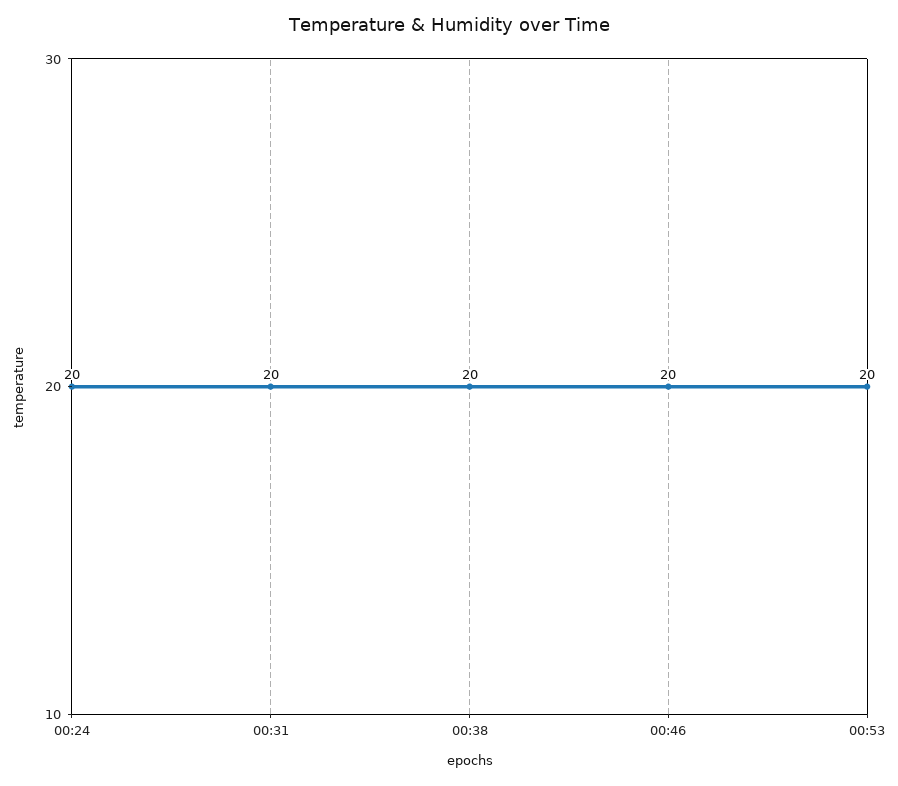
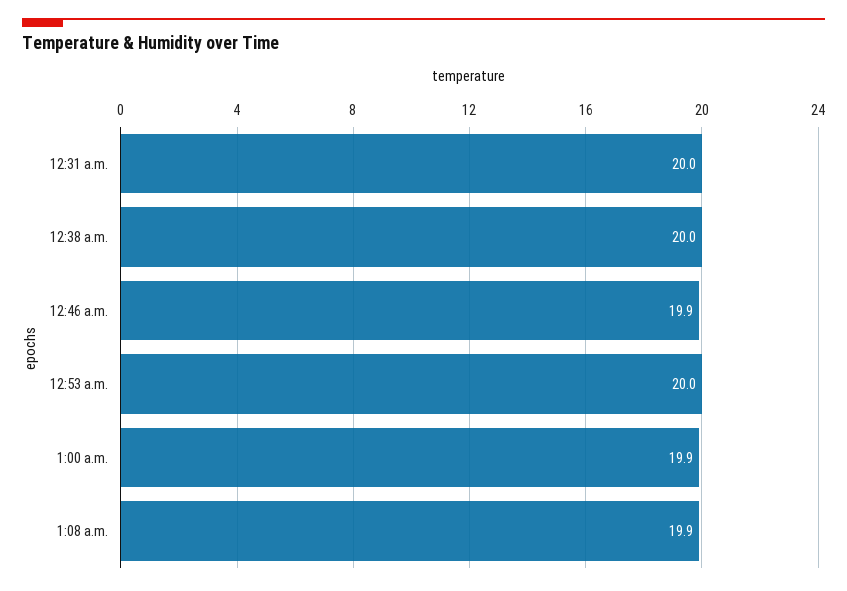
00:24: 20 -> none
00:46: 20 -> 19.9
1:00 a.m.: none -> 19.9
1:08 a.m.: none -> 19.9

